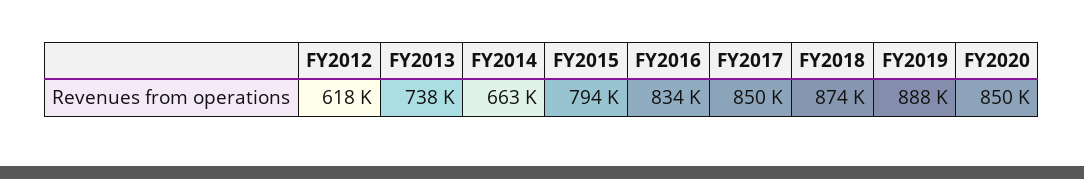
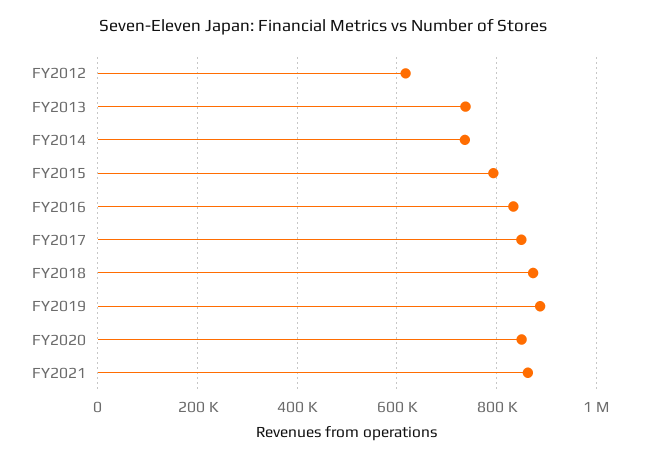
FY2014: 663000 -> 740000
FY2021: none -> 860000

